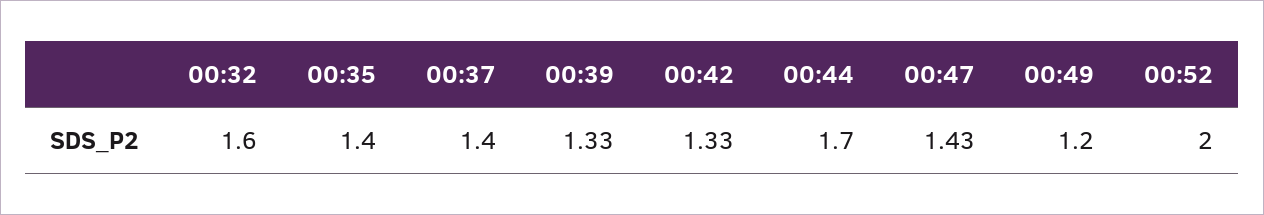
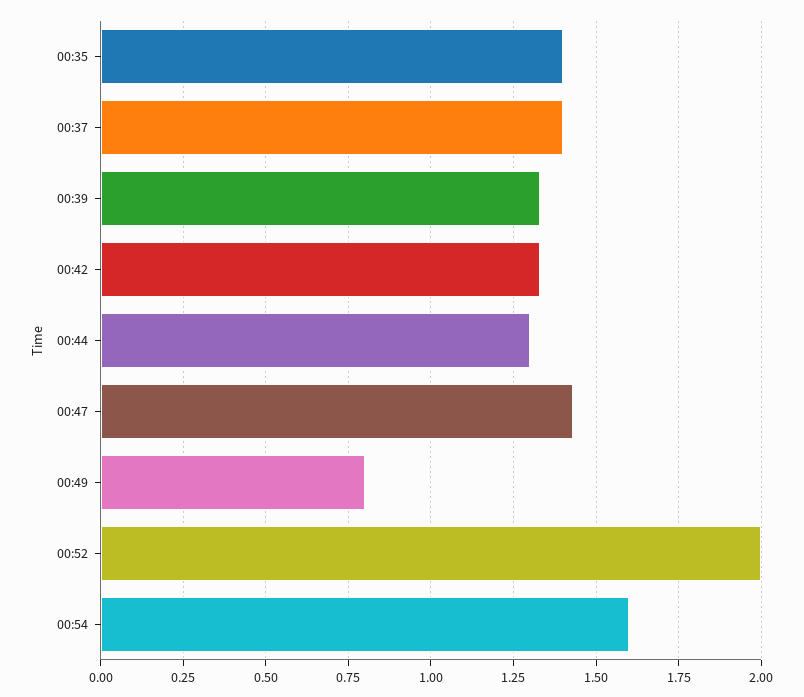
00:32: 1.6 -> none
00:44: 1.7 -> 1.3
00:49: 1.2 -> 0.8
00:54: none -> 1.6

